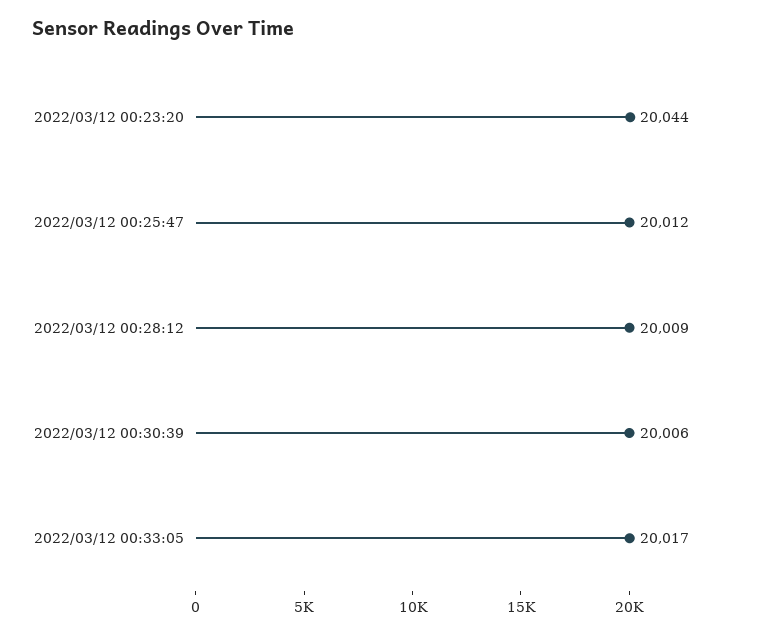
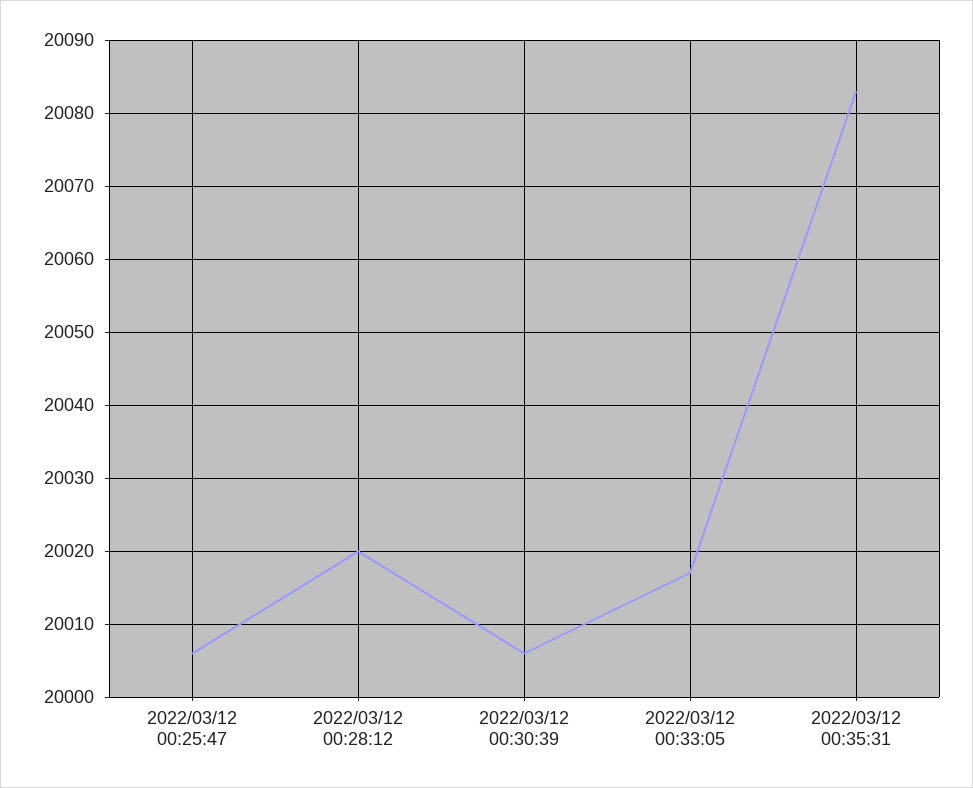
2022/03/12 00:23:20: 20044 -> none
2022/03/12 00:25:47: 20012 -> 20006
2022/03/12 00:28:12: 20009 -> 20020
2022/03/12 00:35:31: none -> 20083

